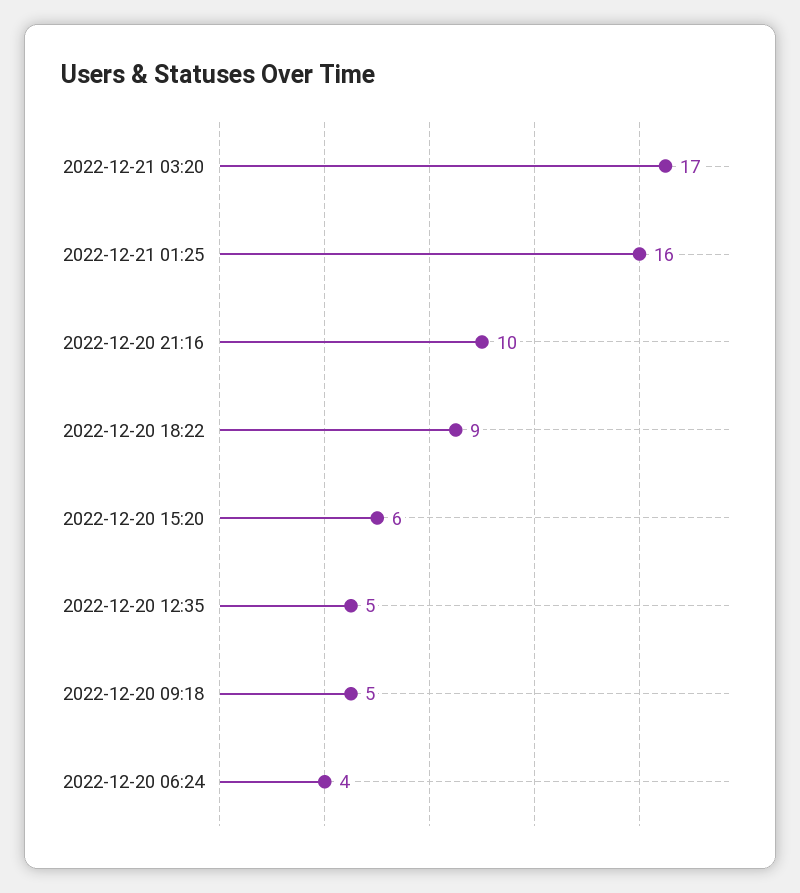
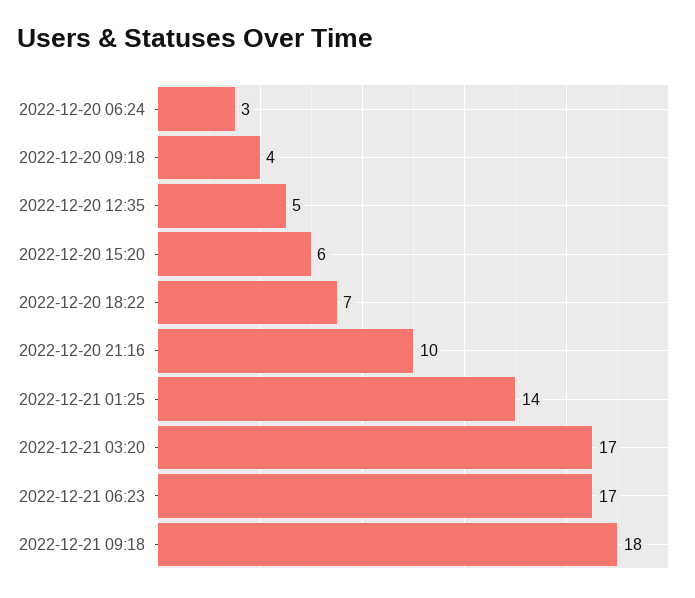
2022-12-21 01:25: 16 -> 14
2022-12-20 18:22: 9 -> 7
2022-12-20 09:18: 5 -> 4
2022-12-20 06:24: 4 -> 3
2022-12-21 06:23: none -> 17
2022-12-21 09:18: none -> 18

